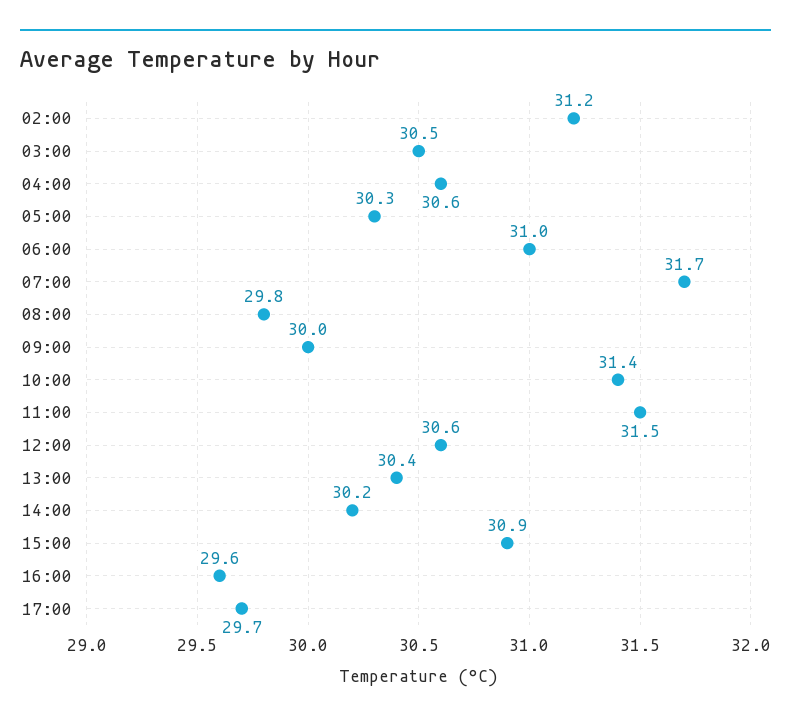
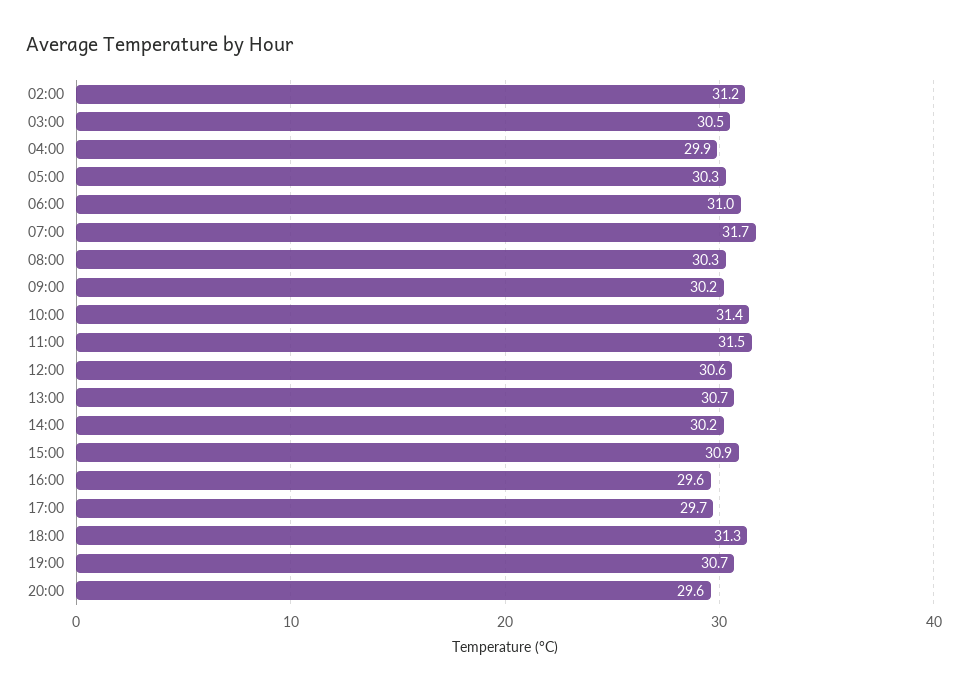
04:00: 30.6 -> 29.9
08:00: 29.8 -> 30.3
09:00: 30 -> 30.2
13:00: 30.4 -> 30.7
18:00: none -> 31.3
19:00: none -> 30.7
20:00: none -> 29.6

